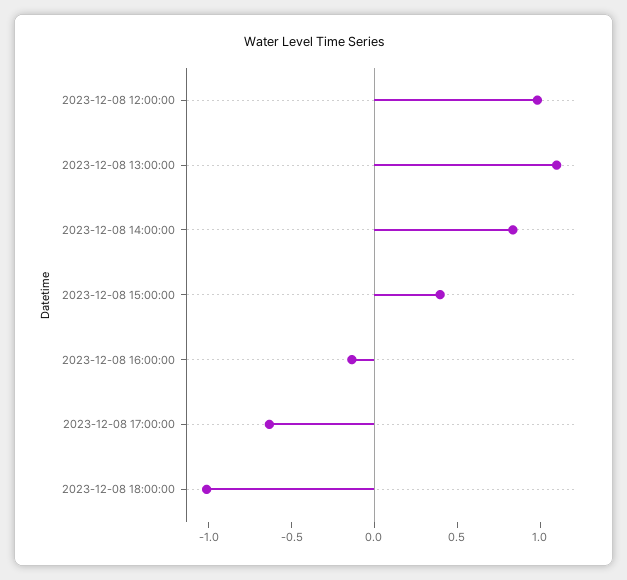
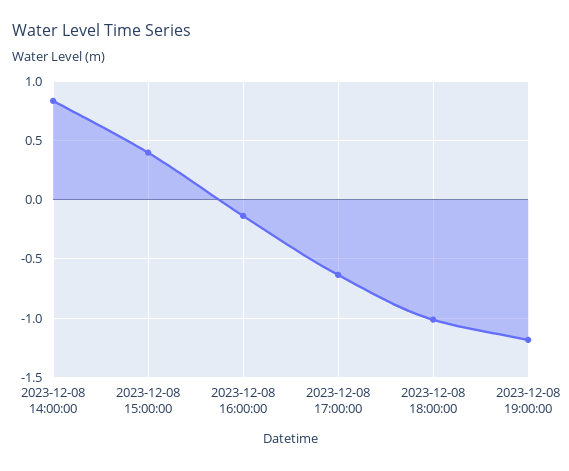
2023-12-08 12:00:00: 1 -> none
2023-12-08 13:00:00: 1.1 -> none
2023-12-08 19:00:00: none -> -1.2

